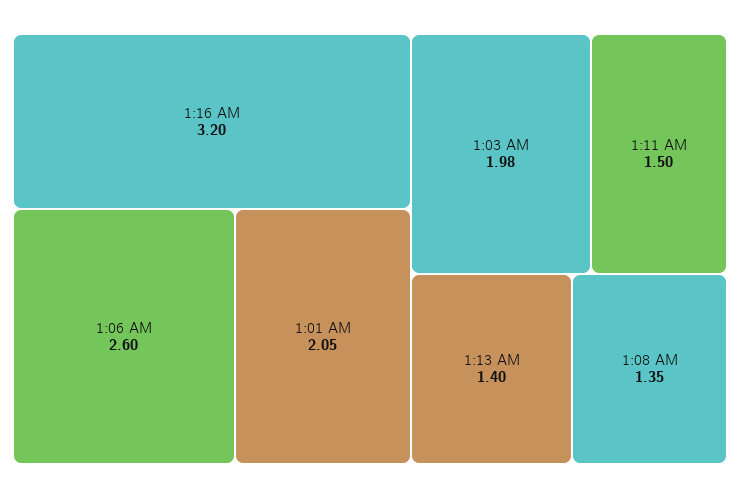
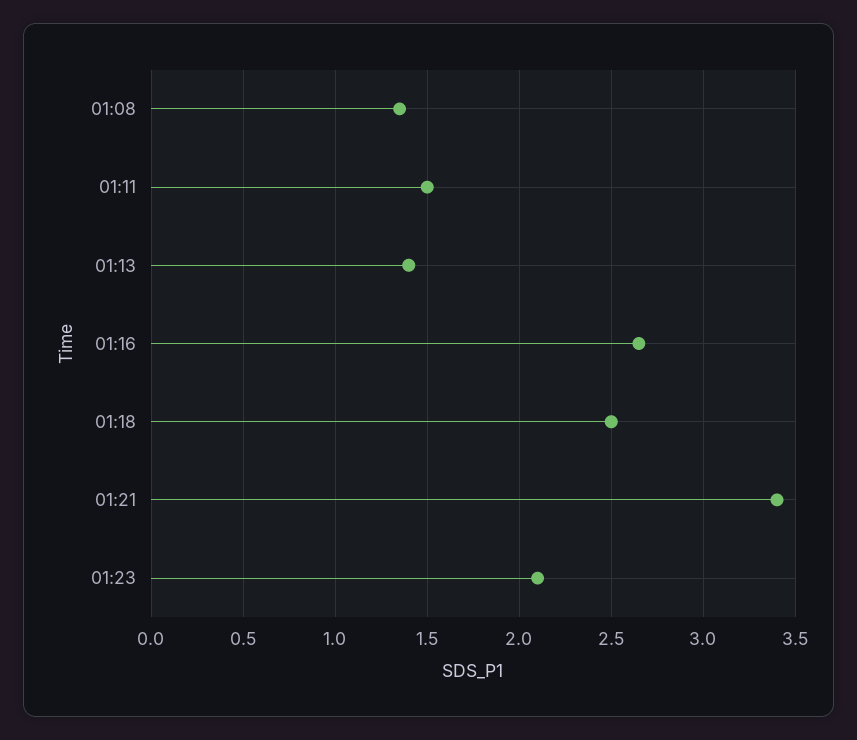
1:16 AM: 3.2 -> 2.65
1:06 AM: 2.6 -> none
1:01 AM: 2.05 -> none
1:03 AM: 1.98 -> none
01:18: none -> 2.5
01:21: none -> 3.4
01:23: none -> 2.1

